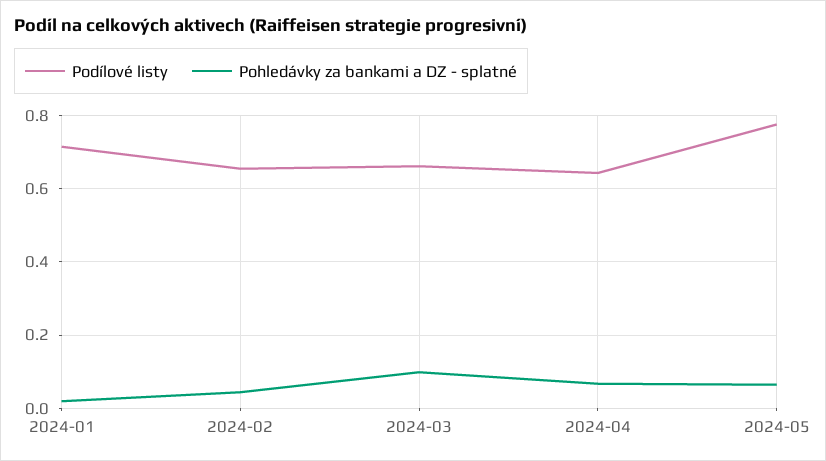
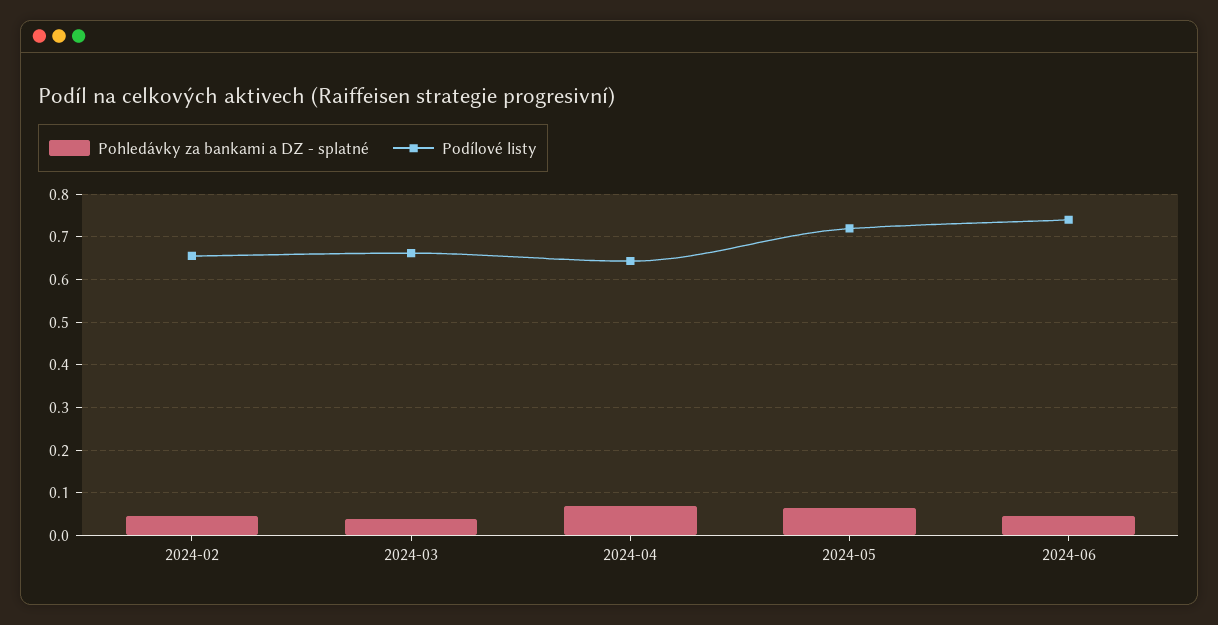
Podílové listy, 2024-01: 0.72 -> none
Pohledávky za bankami a DZ - splatné, 2024-01: 0.02 -> none
Pohledávky za bankami a DZ - splatné, 2024-03: 0.1 -> 0.04
Podílové listy, 2024-05: 0.78 -> 0.72
Pohledávky za bankami a DZ - splatné, 2024-06: none -> 0.04
Podílové listy, 2024-06: none -> 0.74

